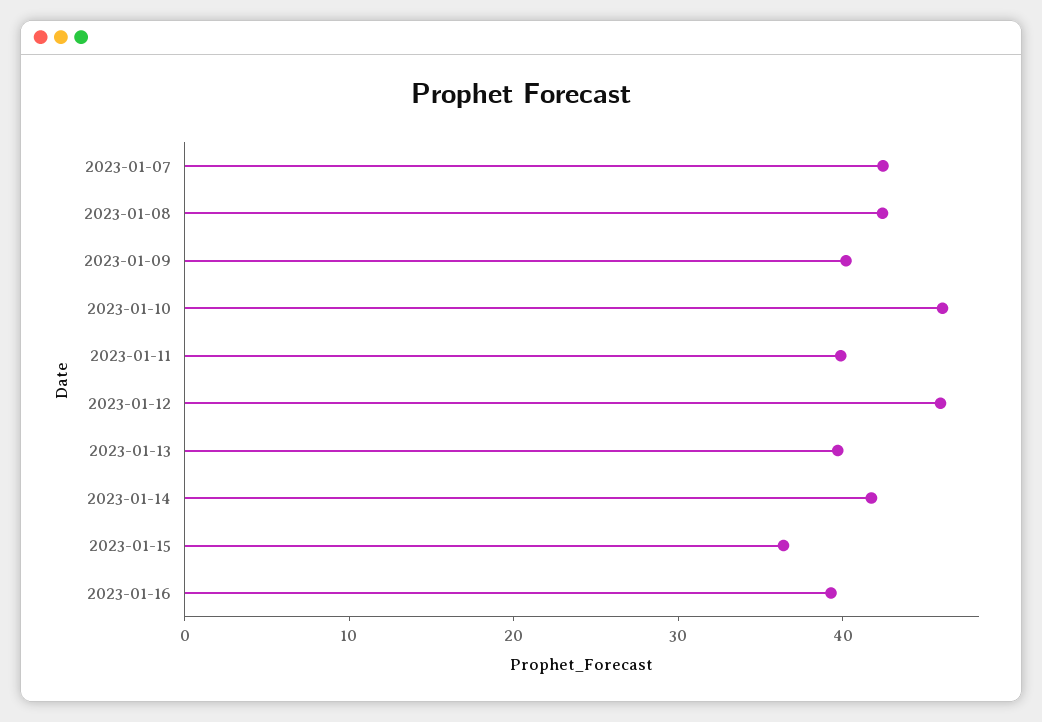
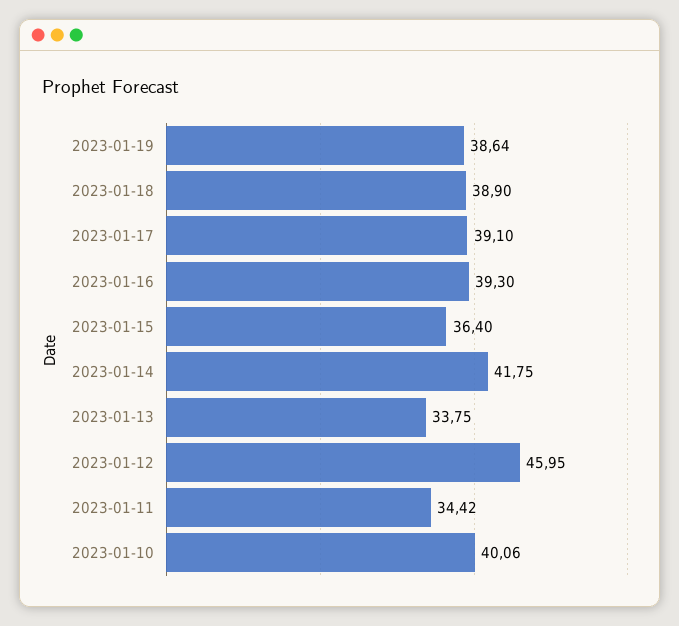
2023-01-07: 42 -> none
2023-01-08: 42 -> none
2023-01-09: 40 -> none
2023-01-10: 46 -> 40.06
2023-01-11: 40 -> 34.42
2023-01-13: 40 -> 33.75
2023-01-19: none -> 38.64
2023-01-18: none -> 38.9
2023-01-17: none -> 39.1

